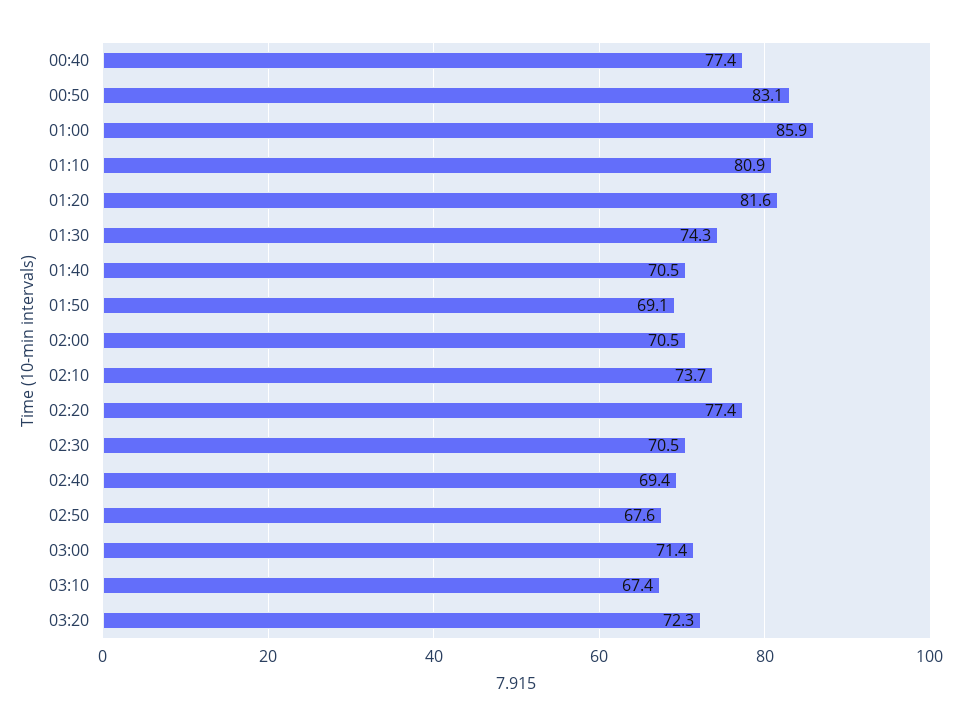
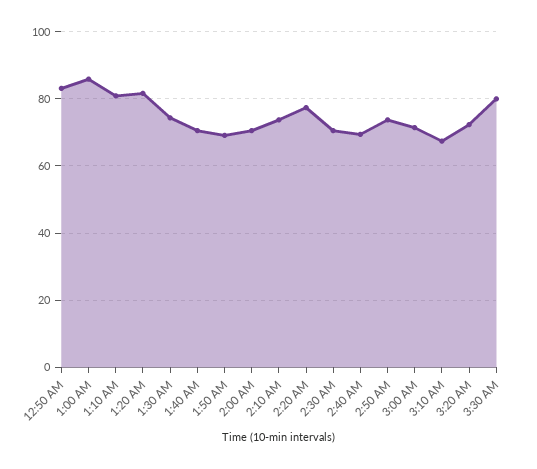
00:40: 77.4 -> none
02:50: 67.6 -> 74
3:30 AM: none -> 80

